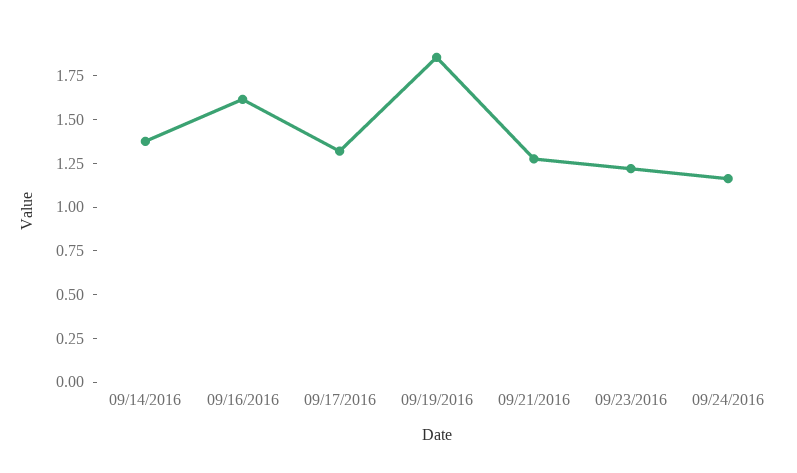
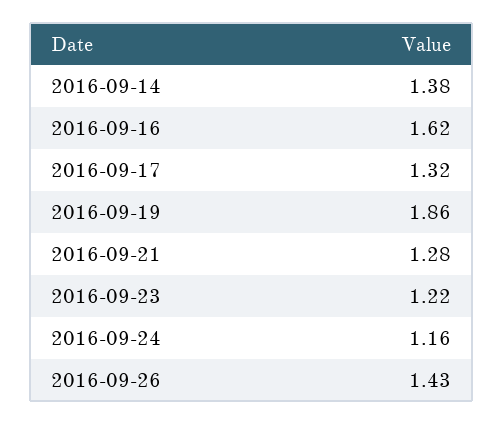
2016-09-26: none -> 1.43

